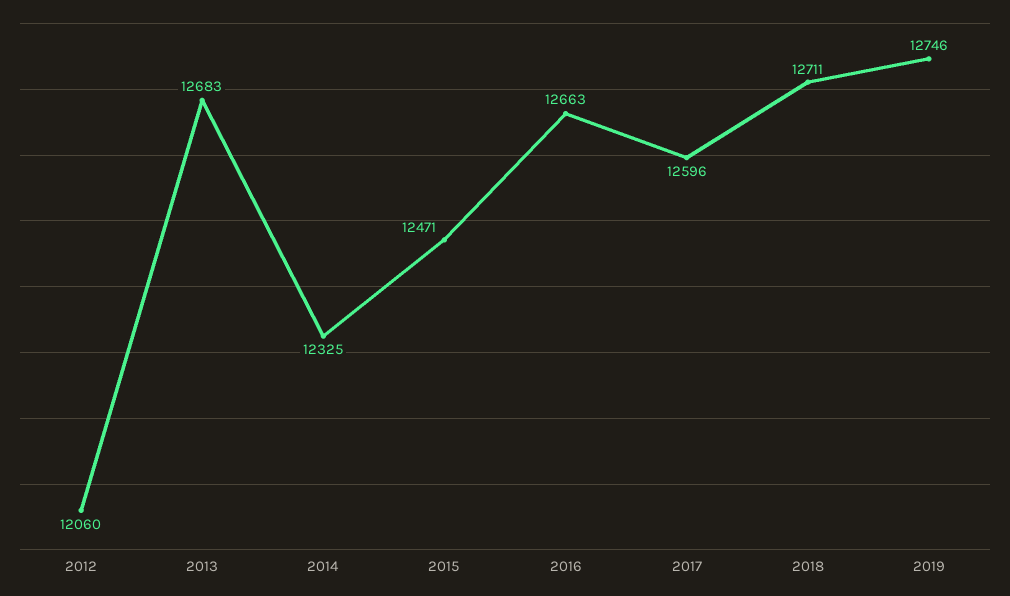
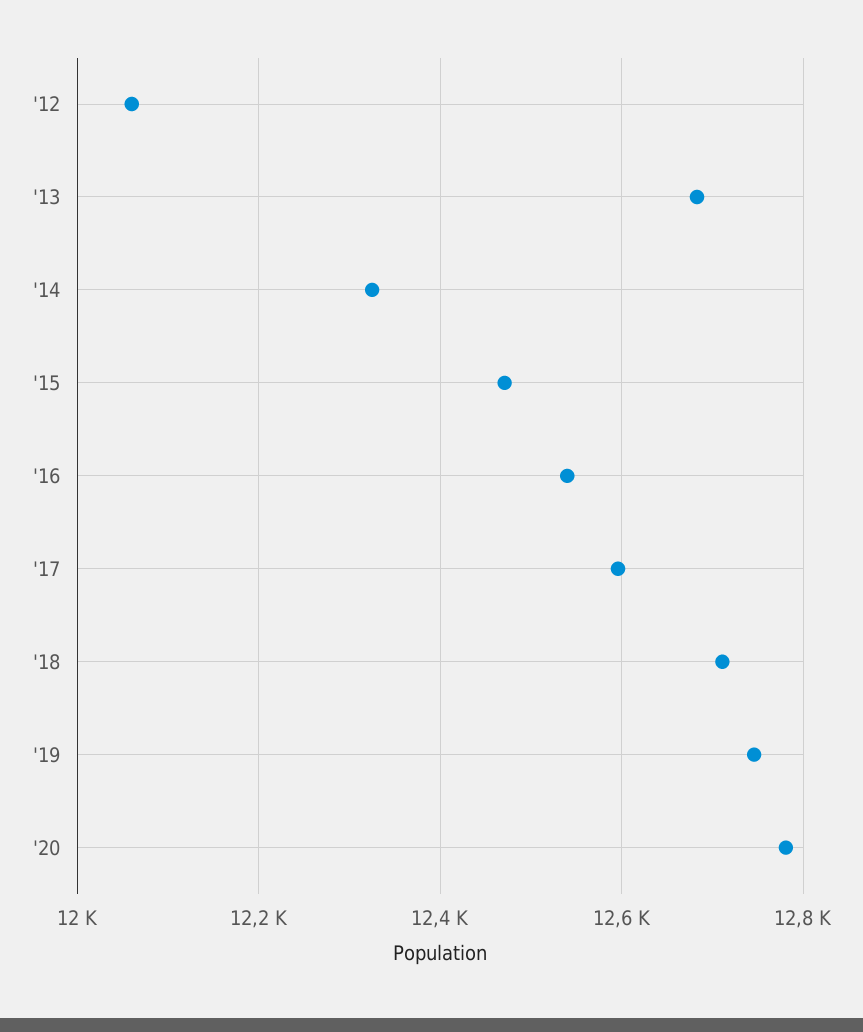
2016: 12663 -> 12540
'20: none -> 12780

